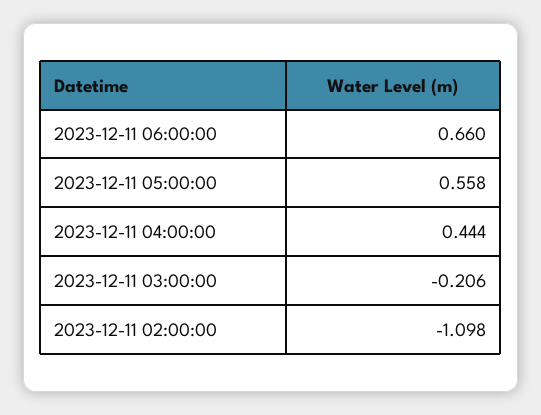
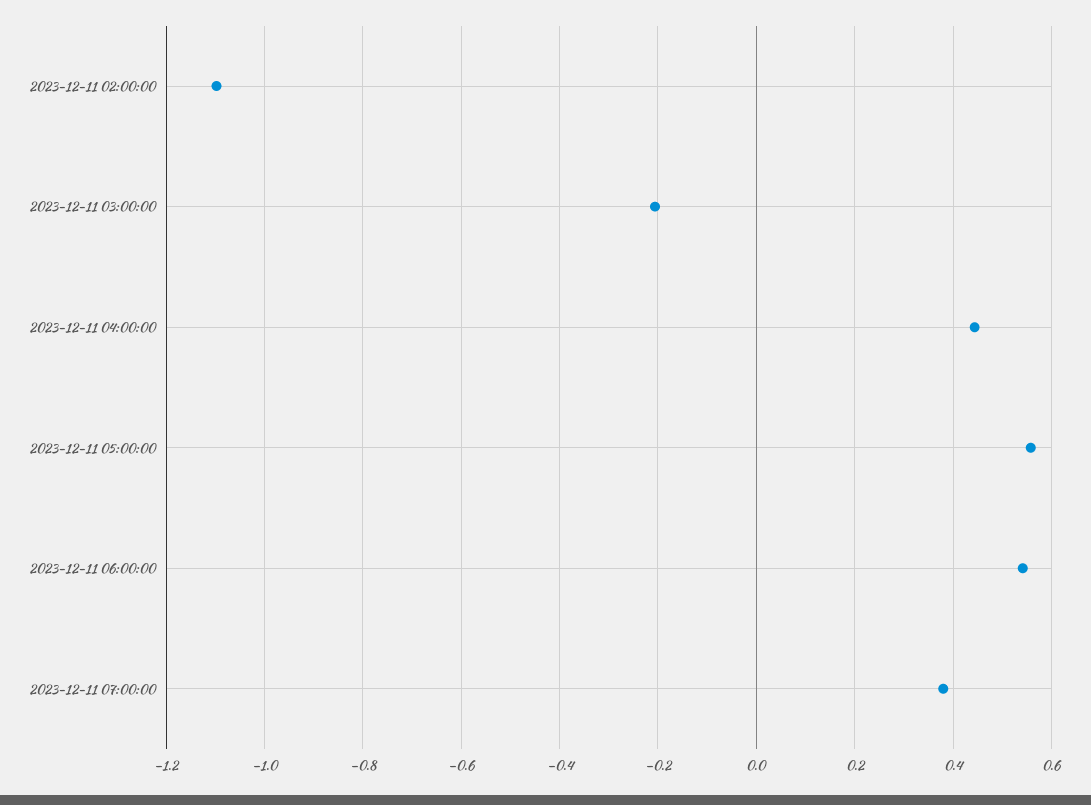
2023-12-11 06:00:00: 0.66 -> 0.54
2023-12-11 07:00:00: none -> 0.38

